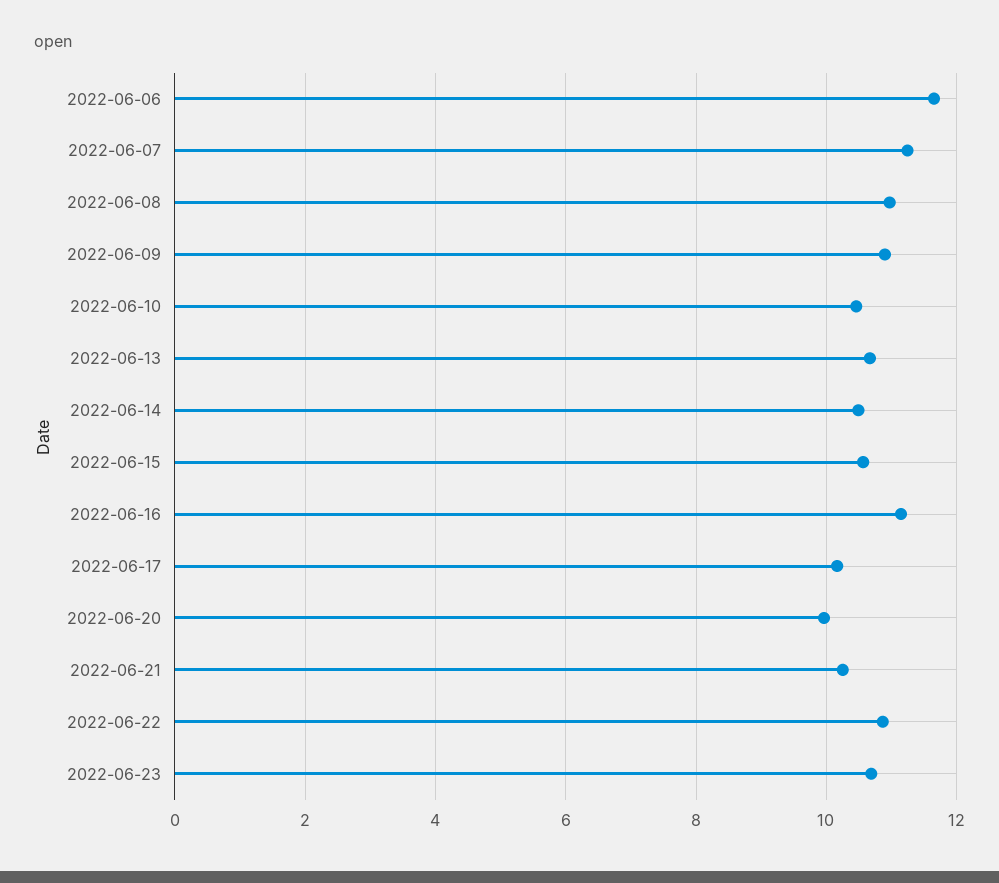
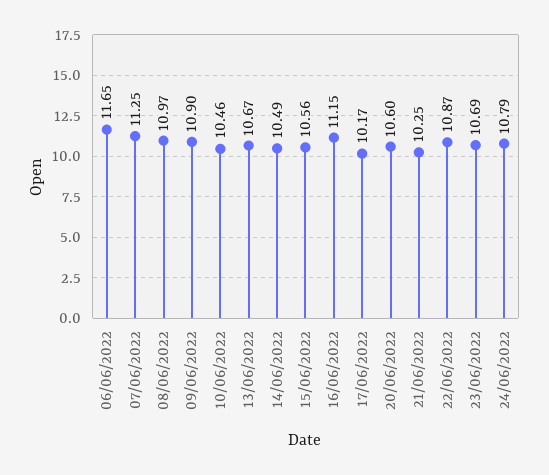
2022-06-20: 10 -> 10.6
24/06/2022: none -> 10.79

